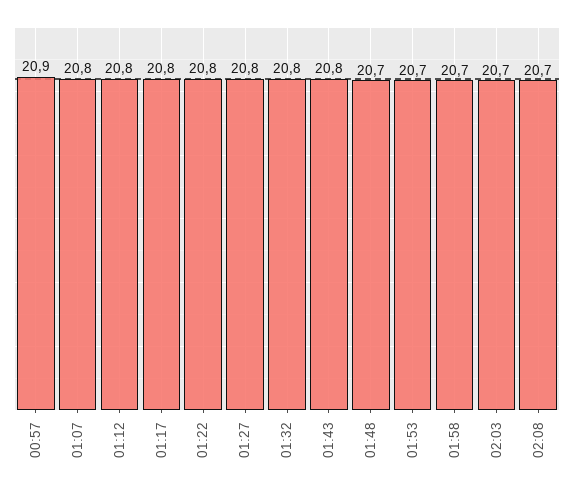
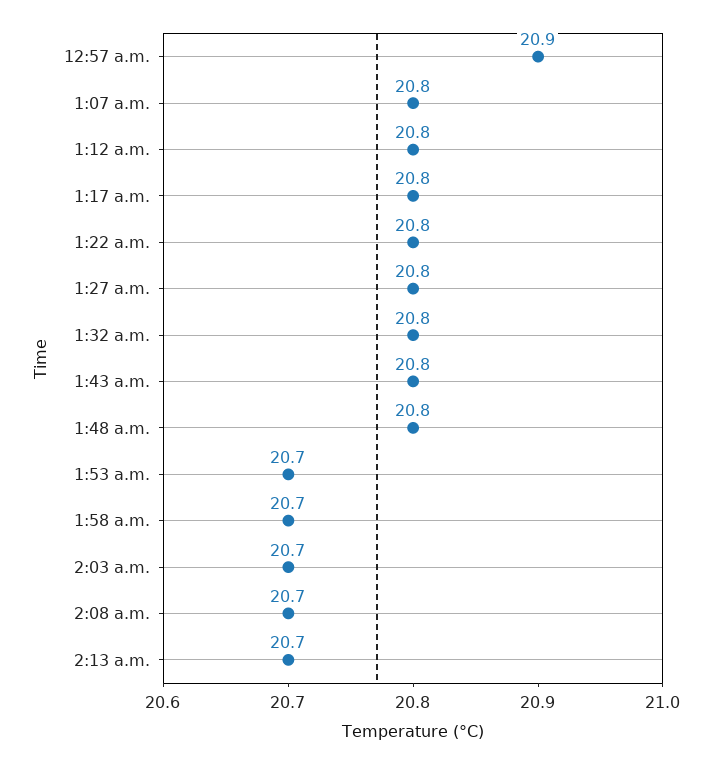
01:48: 20.7 -> 20.8
2:13 a.m.: none -> 20.7

